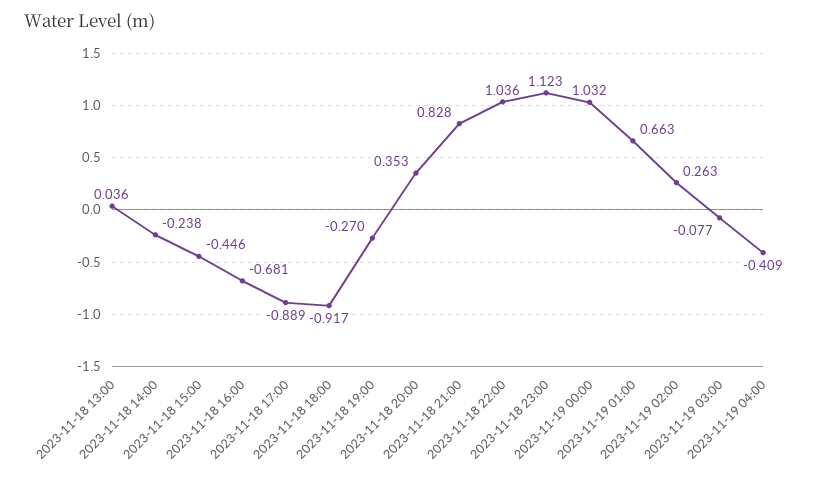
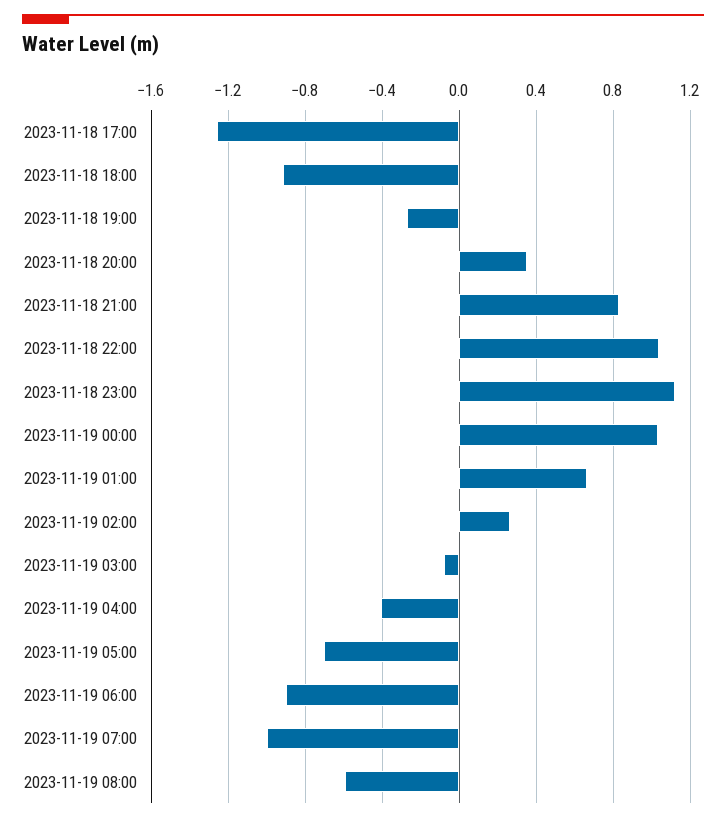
2023-11-18 13:00: 0.036 -> none
2023-11-18 14:00: -0.238 -> none
2023-11-18 15:00: -0.446 -> none
2023-11-18 16:00: -0.681 -> none
2023-11-18 17:00: -0.889 -> -1.25
2023-11-19 05:00: none -> -0.7
2023-11-19 06:00: none -> -0.9
2023-11-19 07:00: none -> -1
2023-11-19 08:00: none -> -0.6

